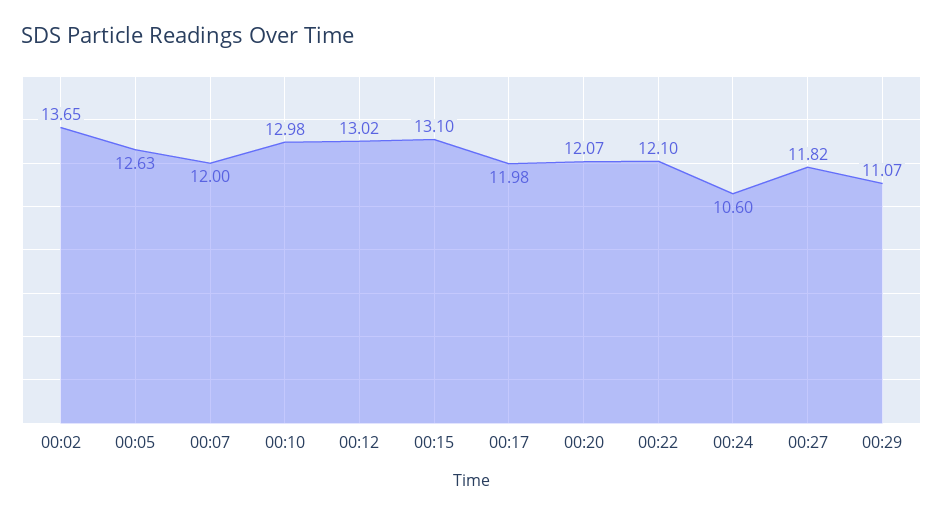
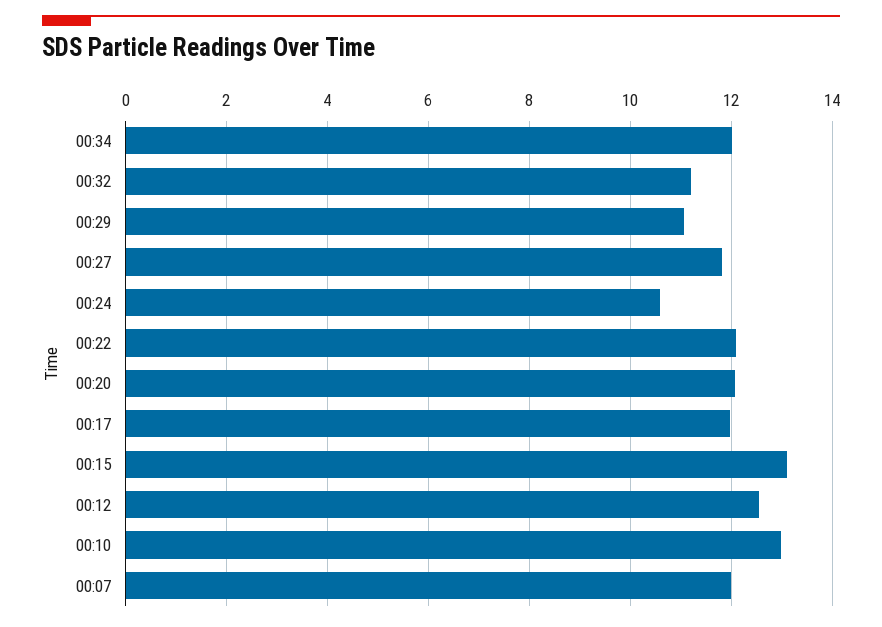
00:02: 13.65 -> none
00:05: 12.63 -> none
00:12: 13.02 -> 12.6
00:34: none -> 12
00:32: none -> 11.2

